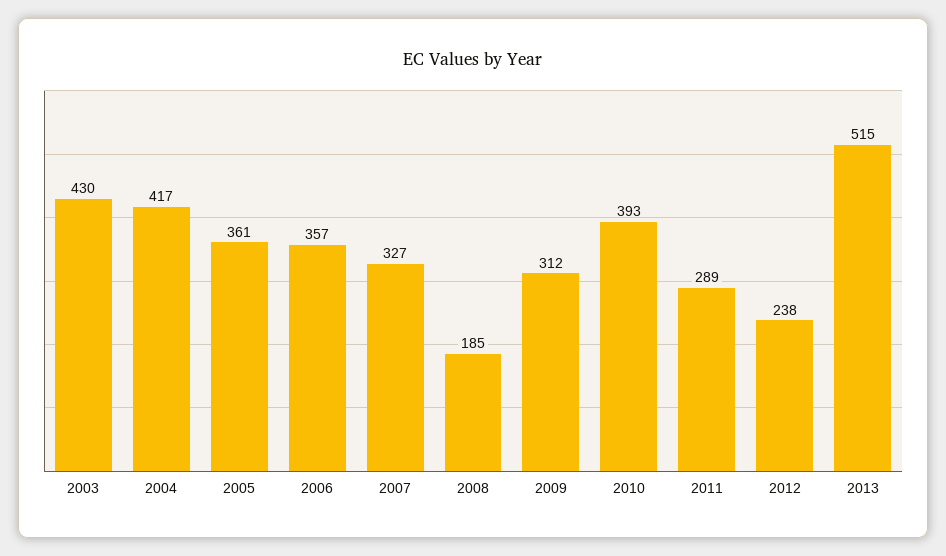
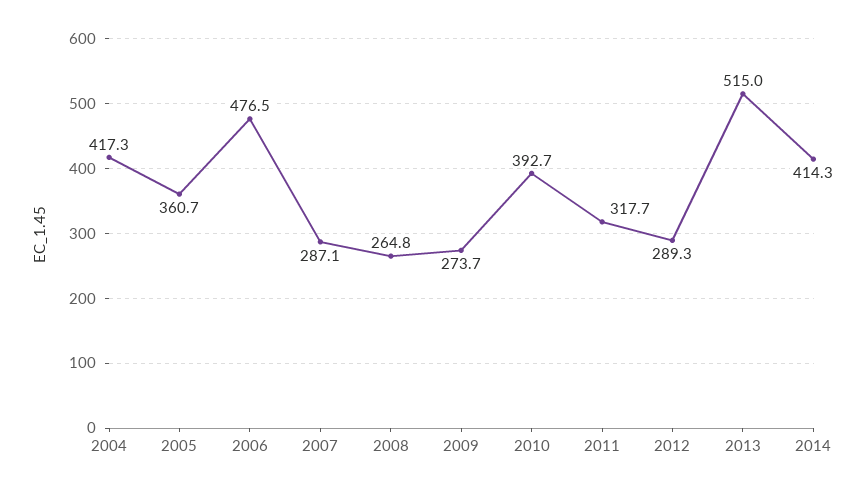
2003: 430 -> none
2006: 357 -> 476.5
2007: 327 -> 287.1
2008: 185 -> 264.8
2009: 312 -> 273.7
2011: 289 -> 317.7
2012: 238 -> 289.3
2014: none -> 414.3

